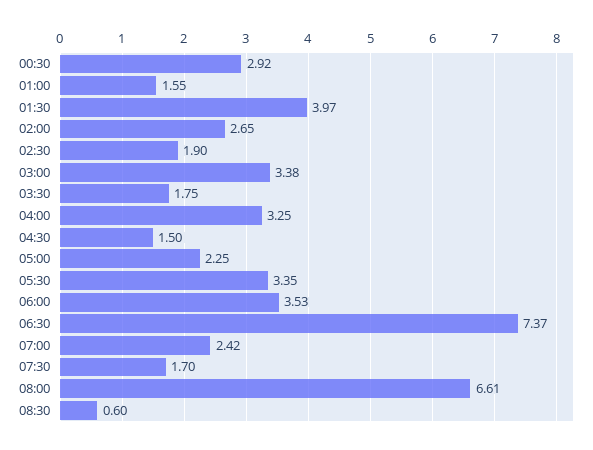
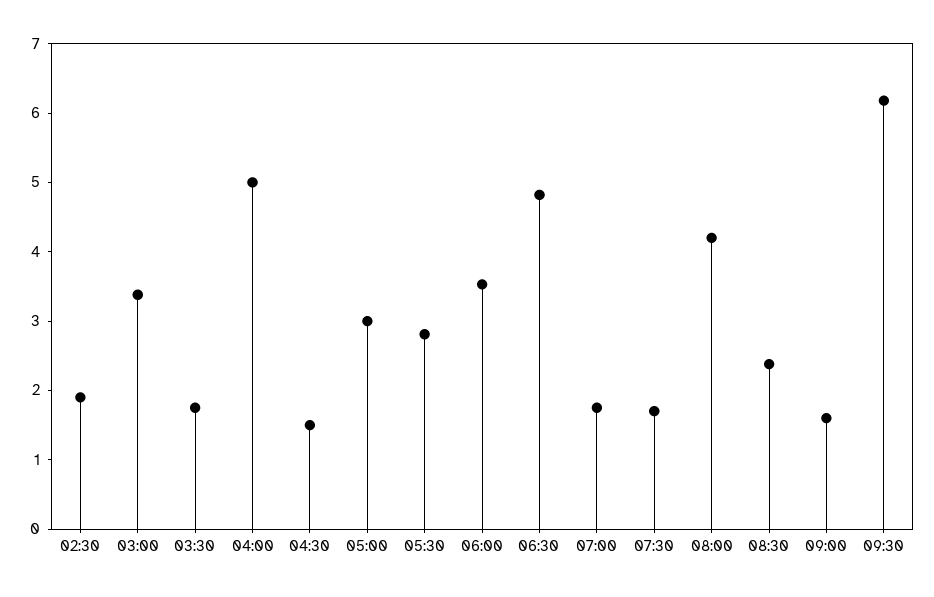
00:30: 2.92 -> none
01:00: 1.55 -> none
01:30: 3.97 -> none
02:00: 2.65 -> none
04:00: 3.25 -> 5
05:00: 2.25 -> 3
05:30: 3.35 -> 2.8
06:30: 7.37 -> 4.8
07:00: 2.42 -> 1.8
08:00: 6.61 -> 4.2
08:30: 0.6 -> 2.4
09:00: none -> 1.6
09:30: none -> 6.2

